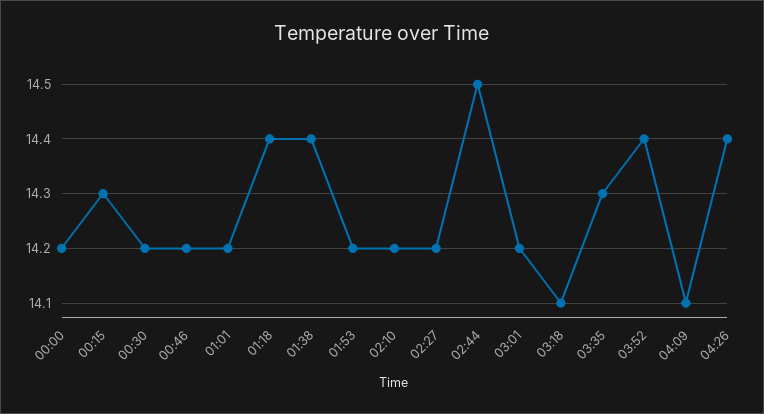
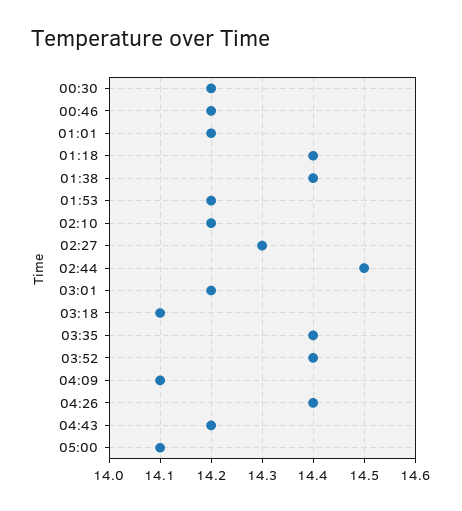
00:00: 14.2 -> none
00:15: 14.3 -> none
02:27: 14.2 -> 14.3
03:35: 14.3 -> 14.4
04:43: none -> 14.2
05:00: none -> 14.1

